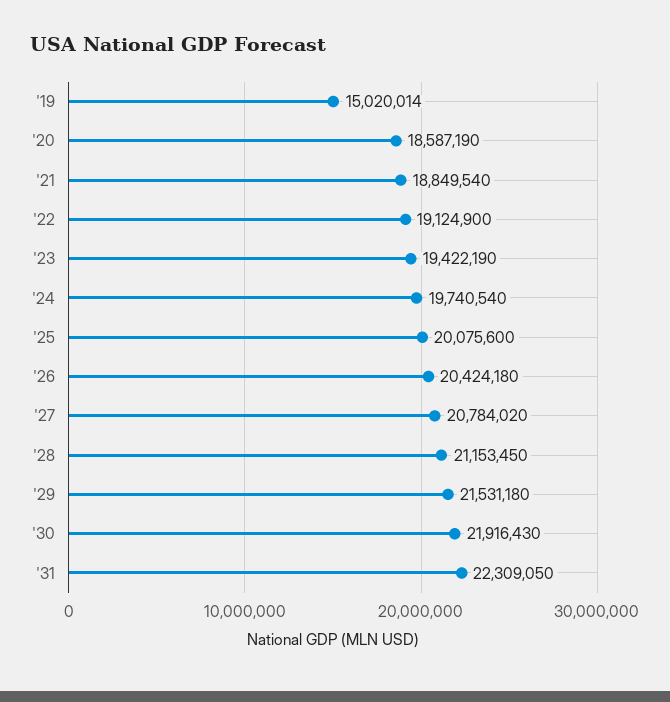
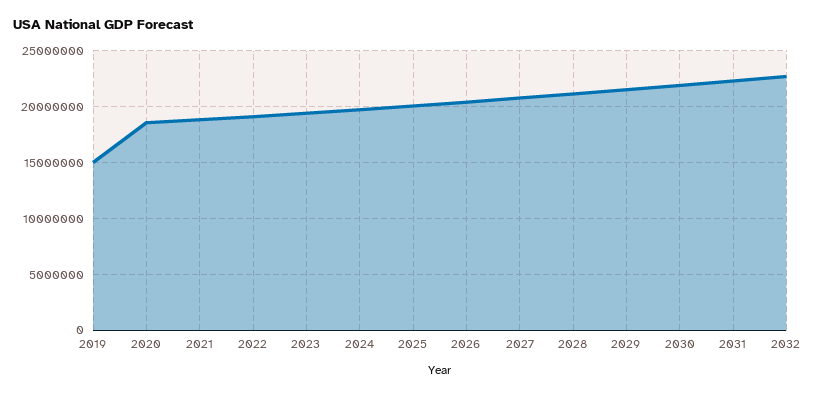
2032: none -> 23000000

